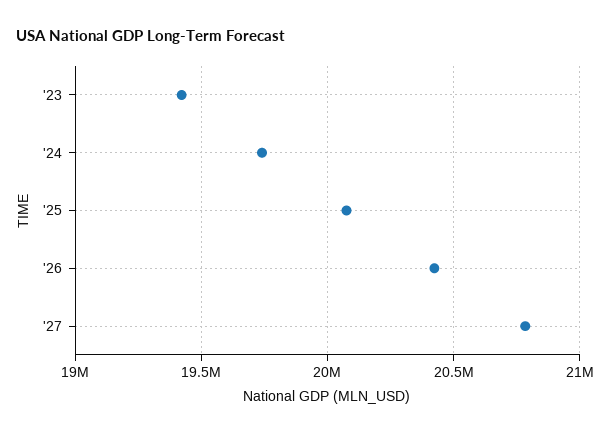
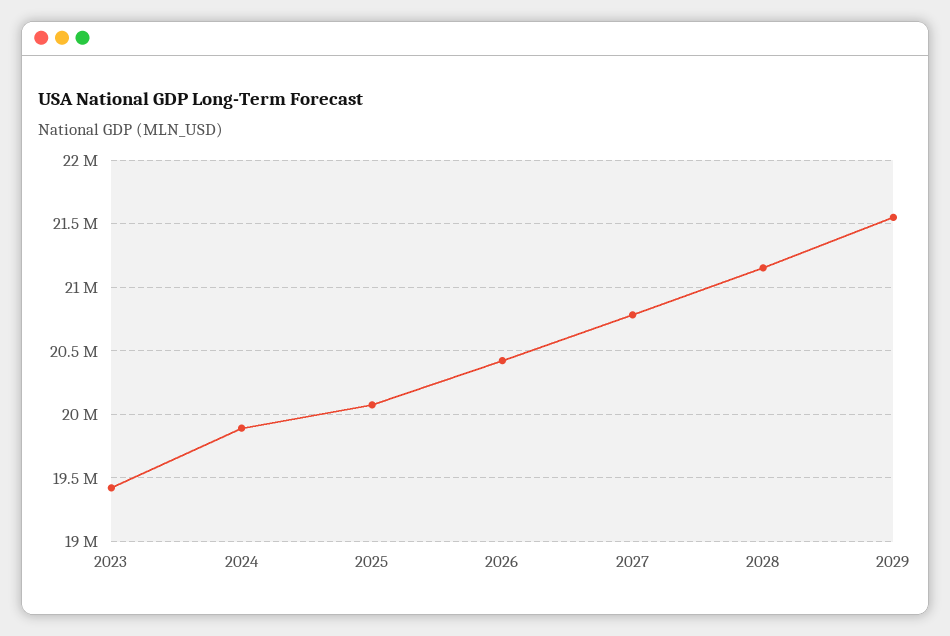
'24: 19750000 -> 19900000
2028: none -> 21150000
2029: none -> 21550000

